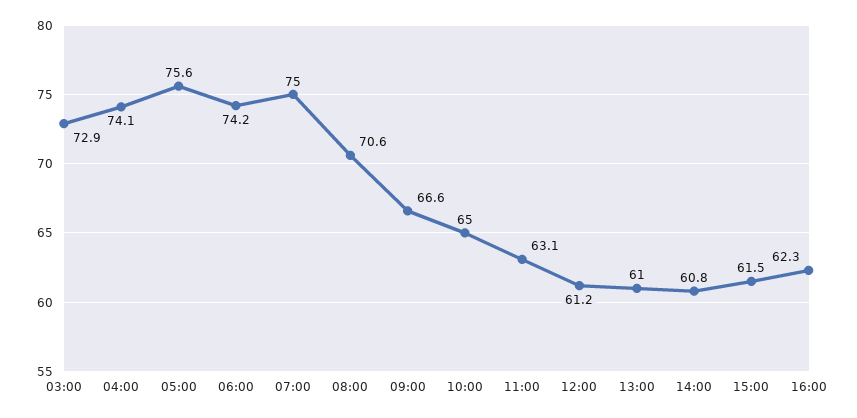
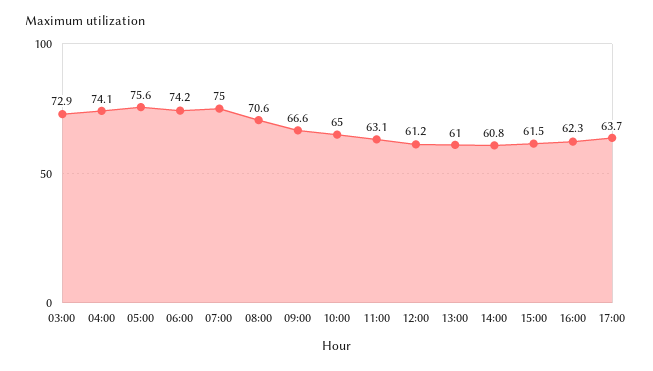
17:00: none -> 63.7

